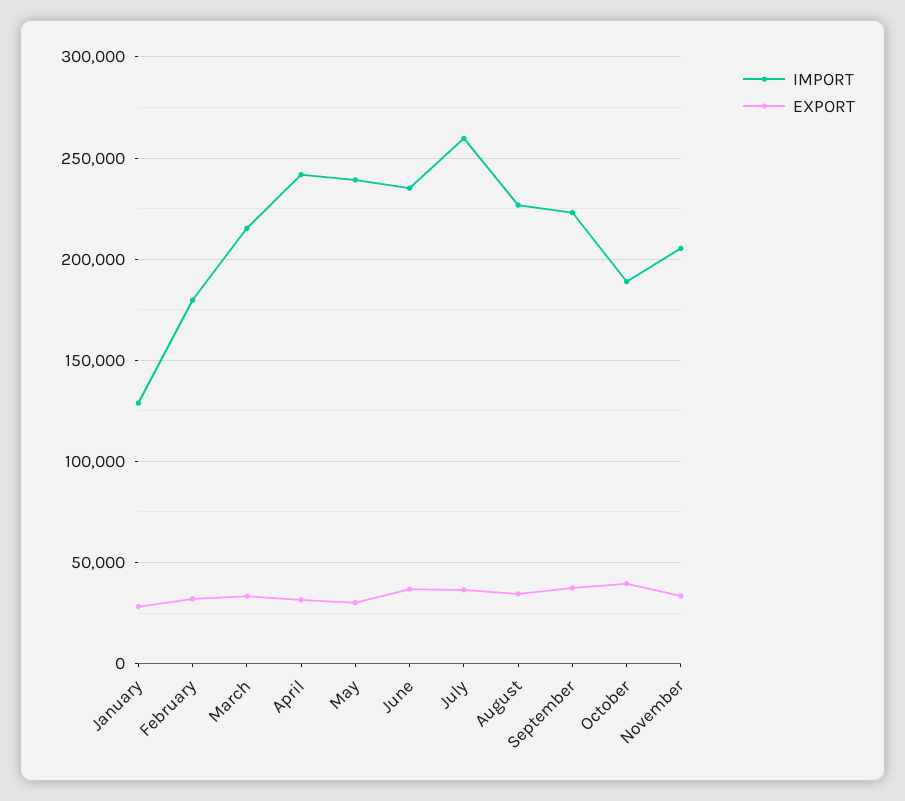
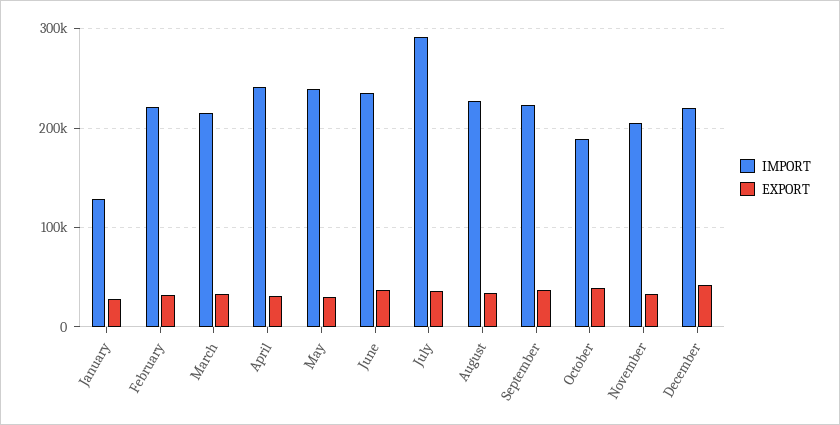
IMPORT, February: 180000 -> 220000
IMPORT, July: 260000 -> 290000
IMPORT, December: none -> 220000
EXPORT, December: none -> 40000

